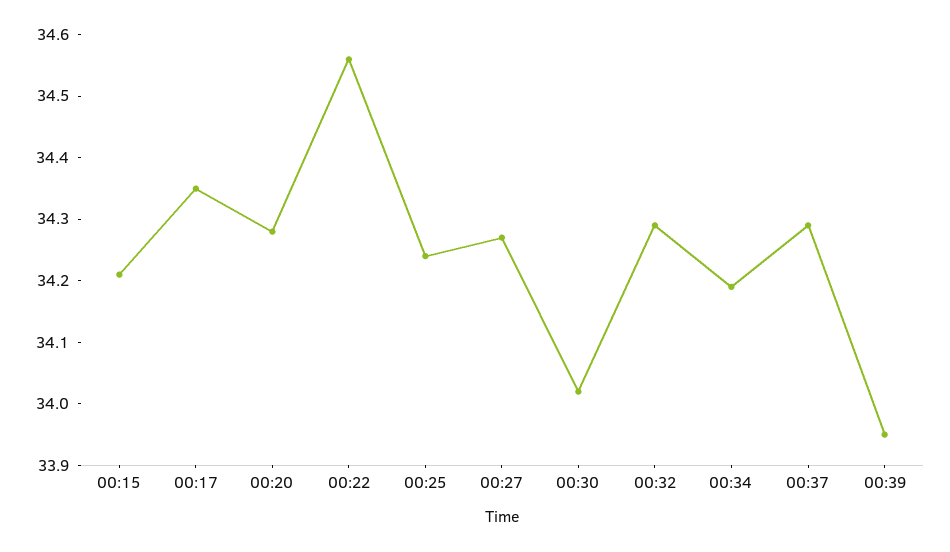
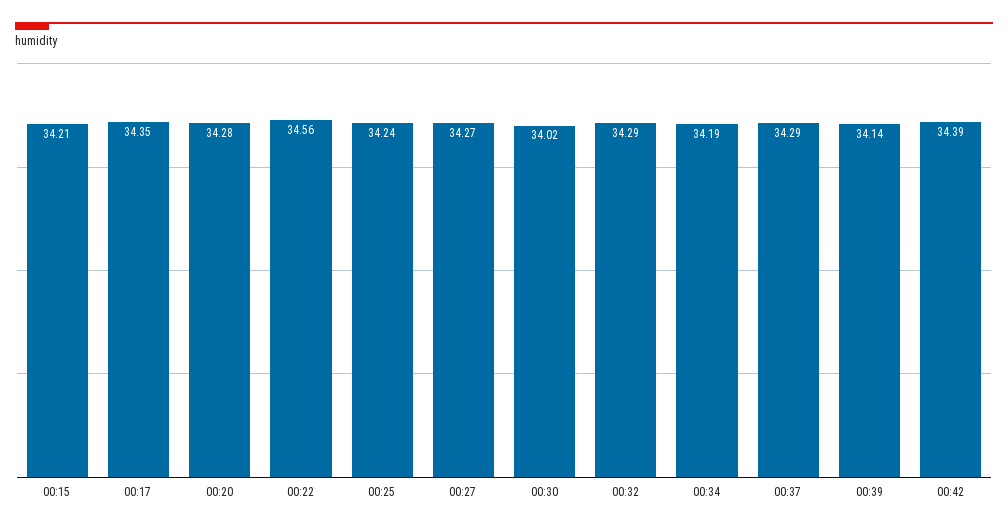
00:39: 33.95 -> 34.14
00:42: none -> 34.39

